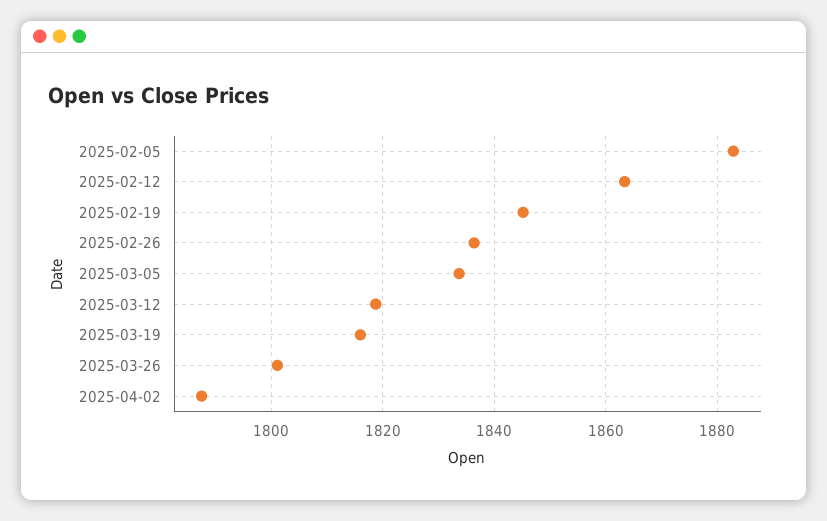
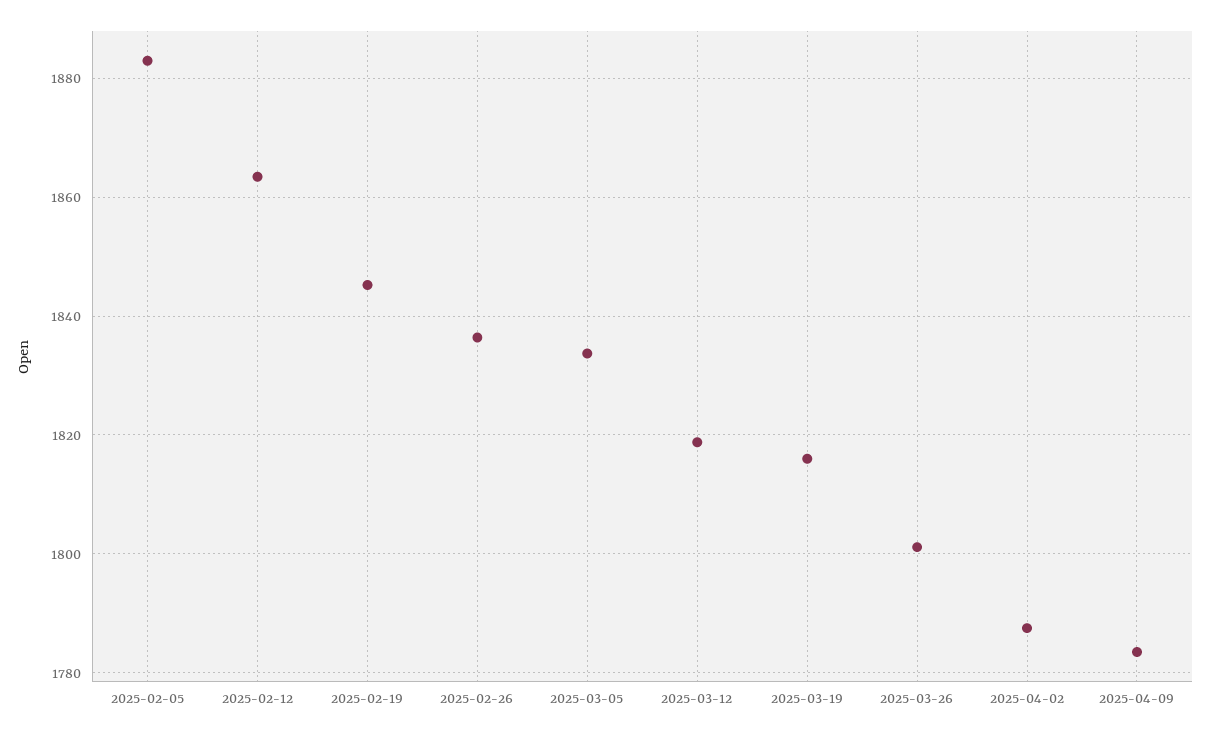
2025-04-09: none -> 1784

